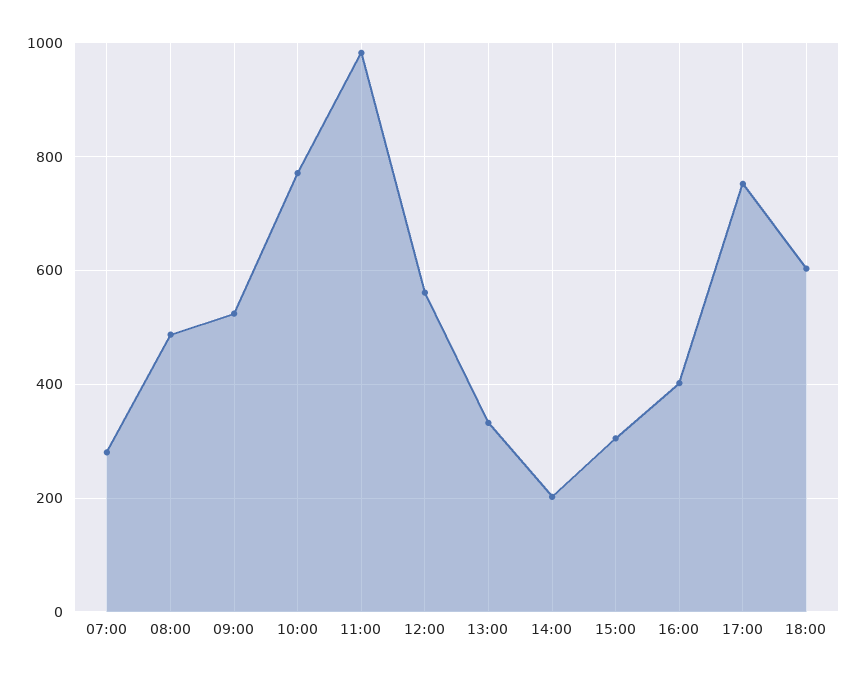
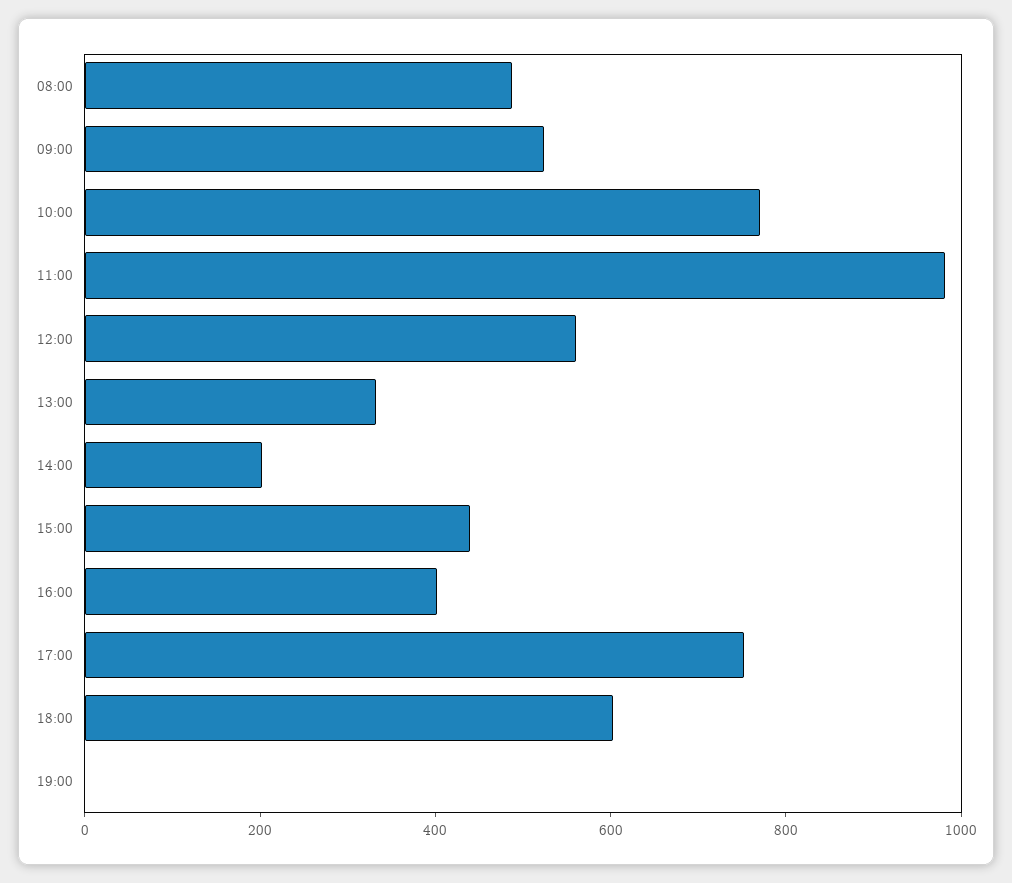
07:00: 280 -> none
15:00: 300 -> 450
19:00: none -> 0

